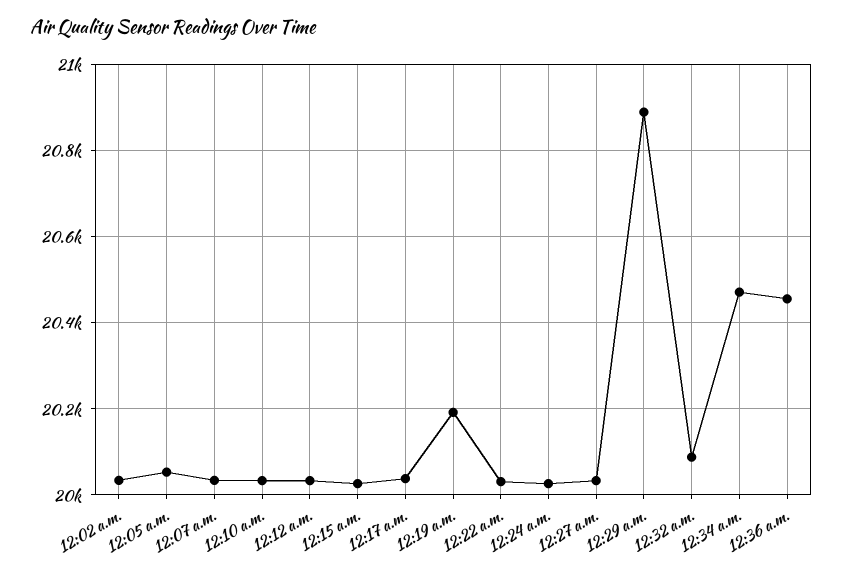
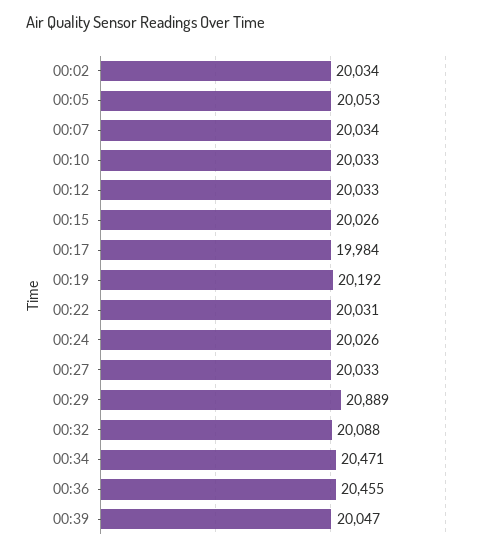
12:17 a.m.: 20040 -> 19984
00:39: none -> 20047

